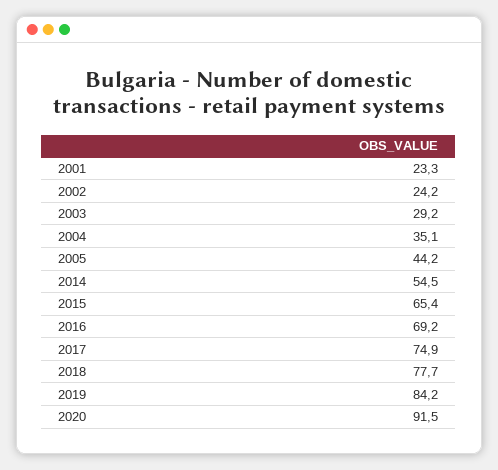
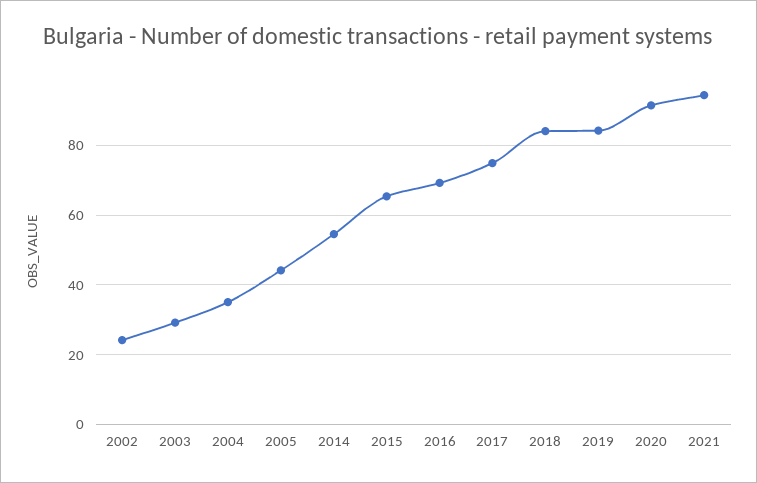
2001: 23.3 -> none
2018: 77.7 -> 84
2021: none -> 94

